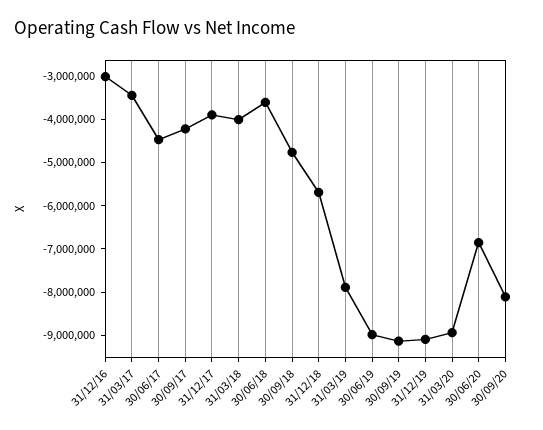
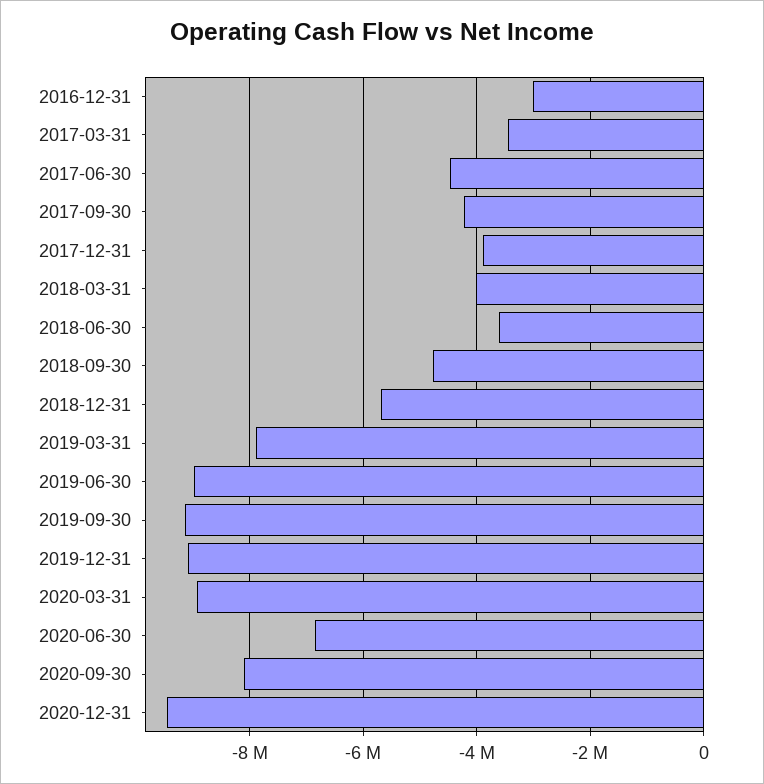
2020-12-31: none -> -9400000

